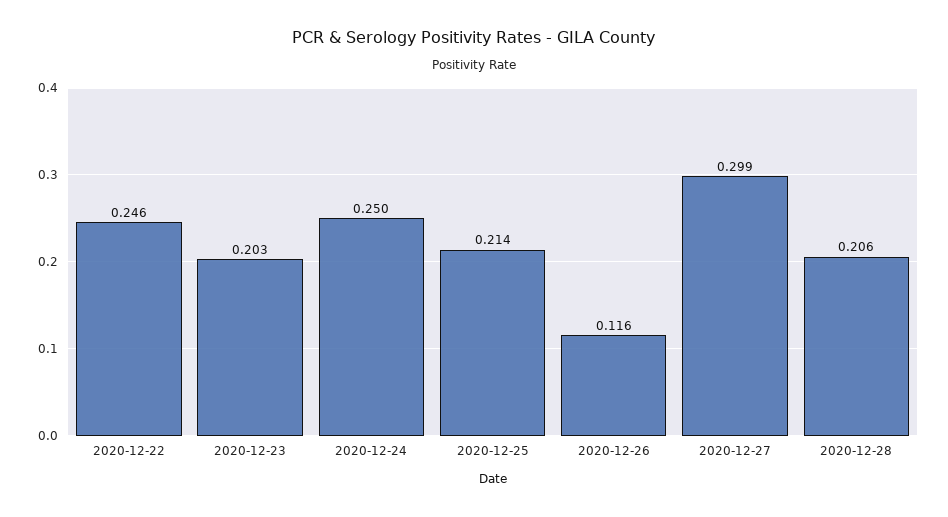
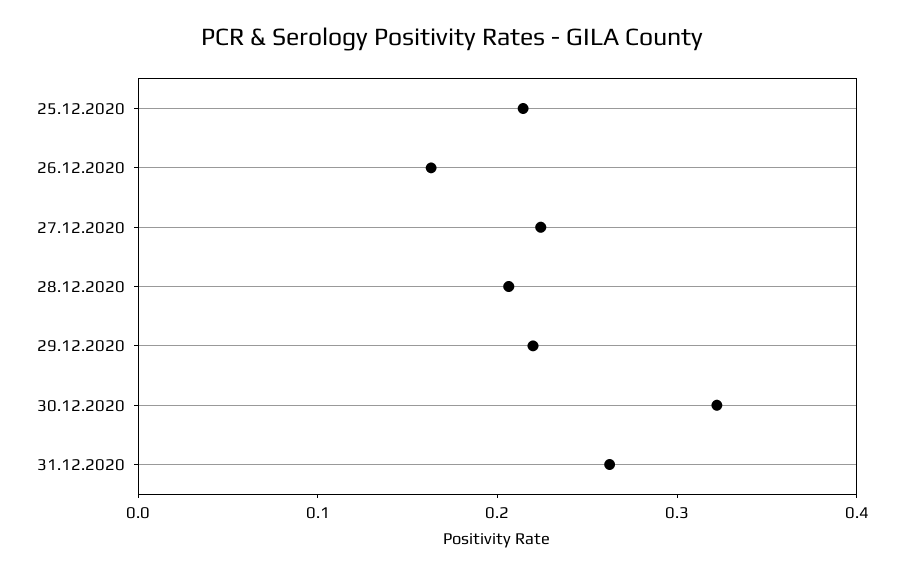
2020-12-22: 0.246 -> none
2020-12-23: 0.203 -> none
2020-12-24: 0.25 -> none
2020-12-26: 0.116 -> 0.16
2020-12-27: 0.299 -> 0.22
29.12.2020: none -> 0.22
30.12.2020: none -> 0.32
31.12.2020: none -> 0.26

